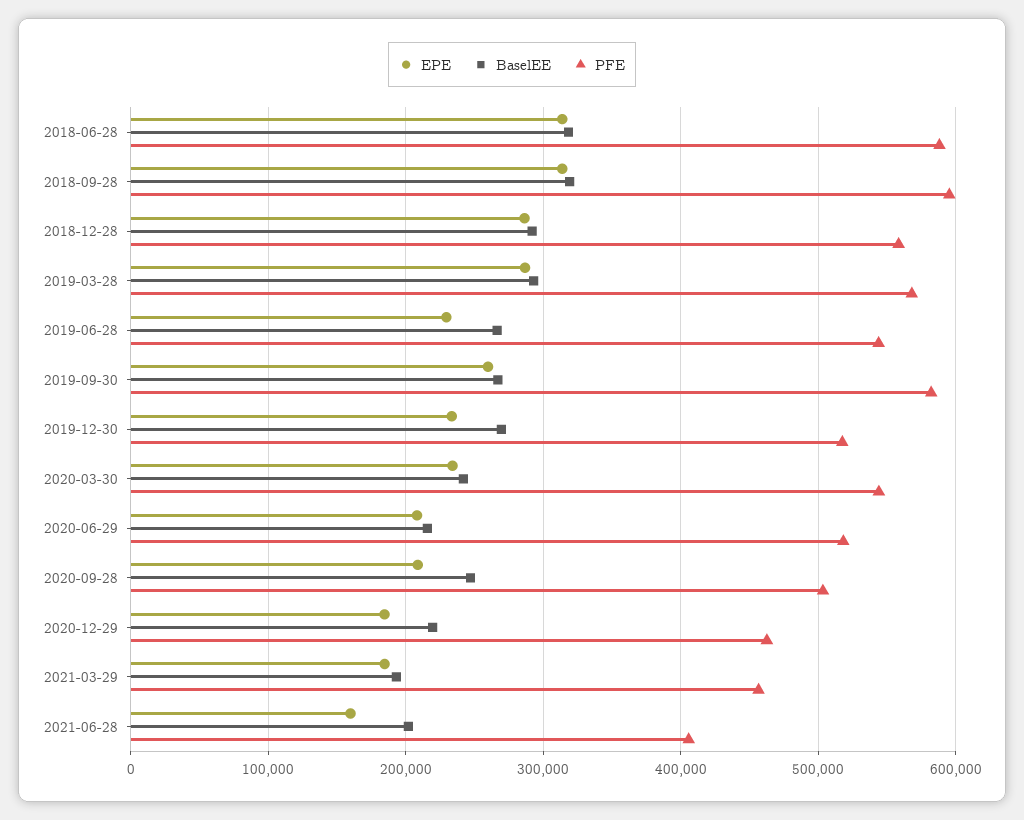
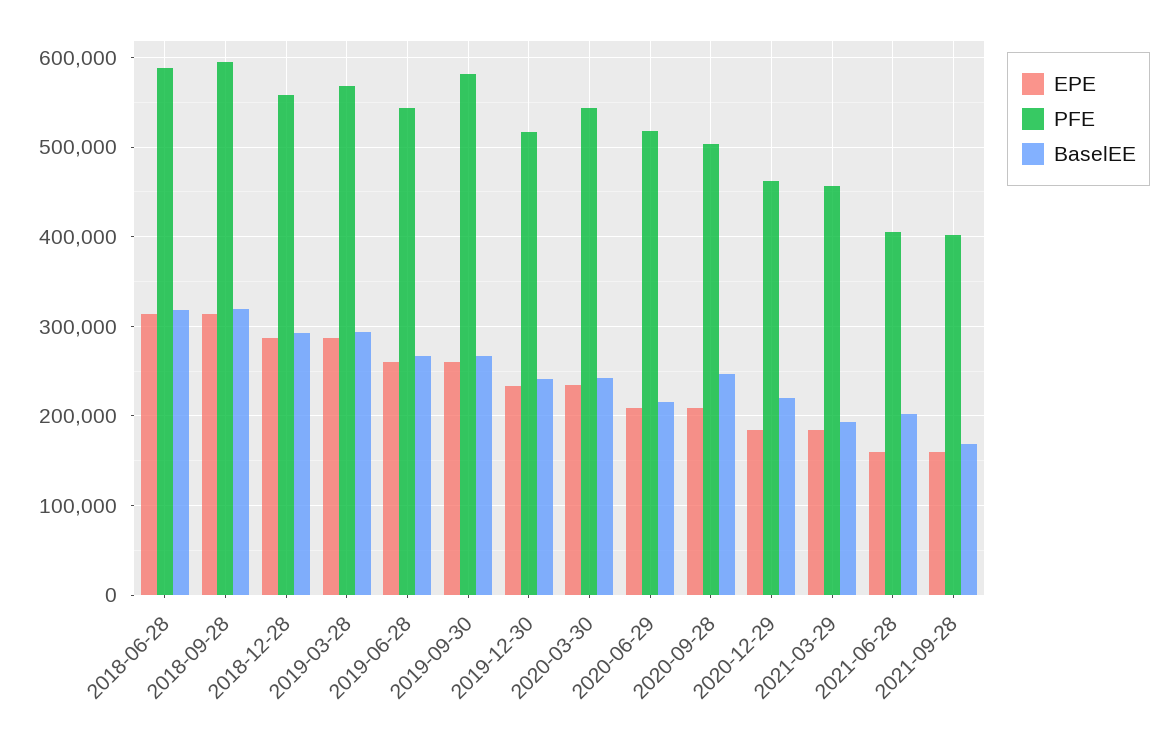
EPE, 2019-06-28: 230000 -> 260000
BaselEE, 2019-12-30: 270000 -> 240000
EPE, 2021-09-28: none -> 160000
PFE, 2021-09-28: none -> 400000
BaselEE, 2021-09-28: none -> 170000

